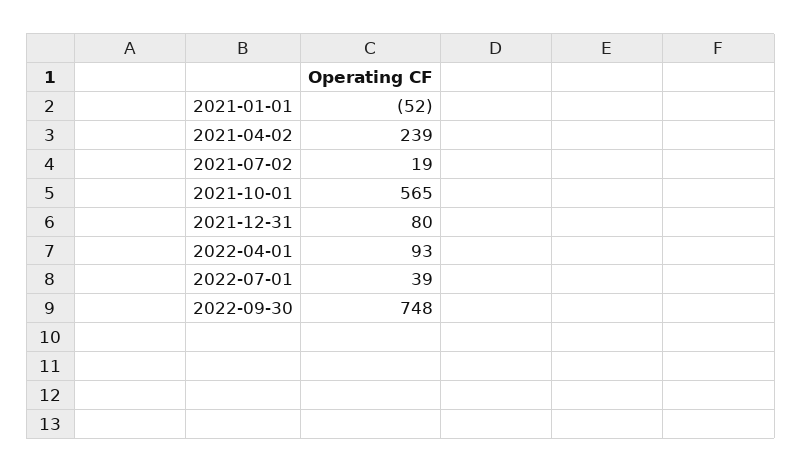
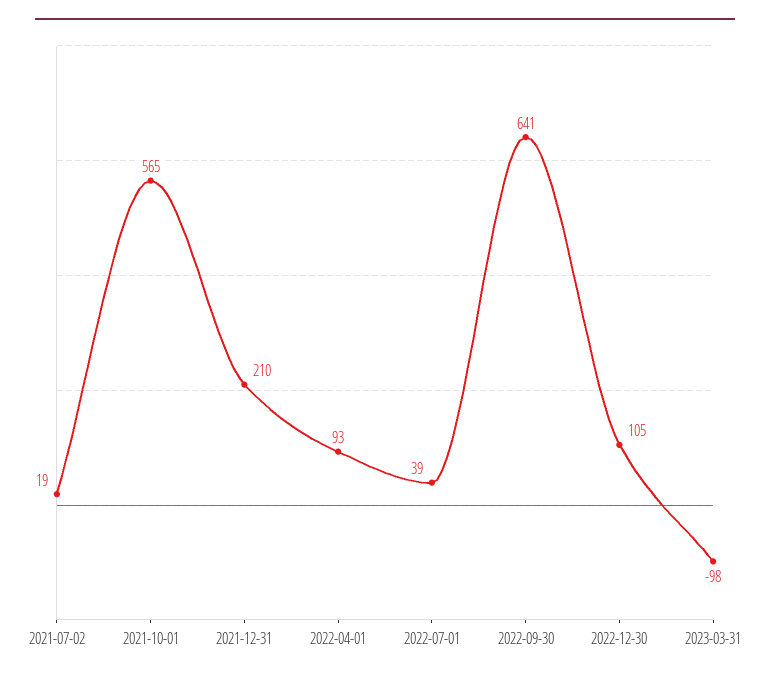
2021-01-01: -52 -> none
2021-04-02: 239 -> none
2021-12-31: 80 -> 210
2022-09-30: 748 -> 641
2022-12-30: none -> 105
2023-03-31: none -> -98

